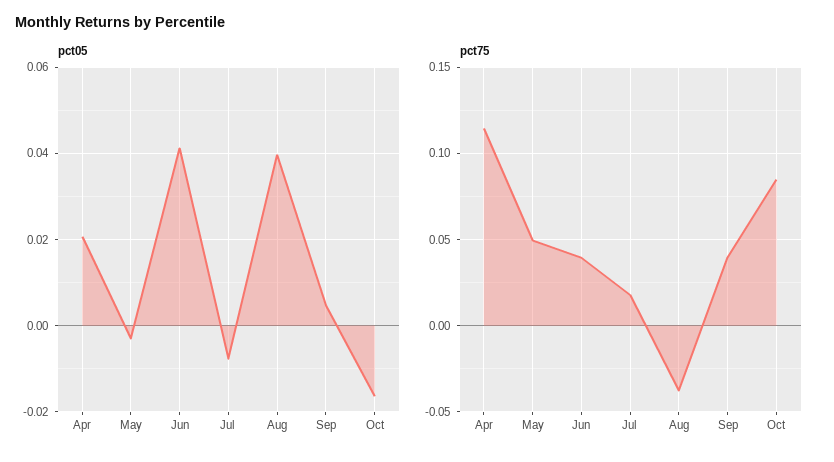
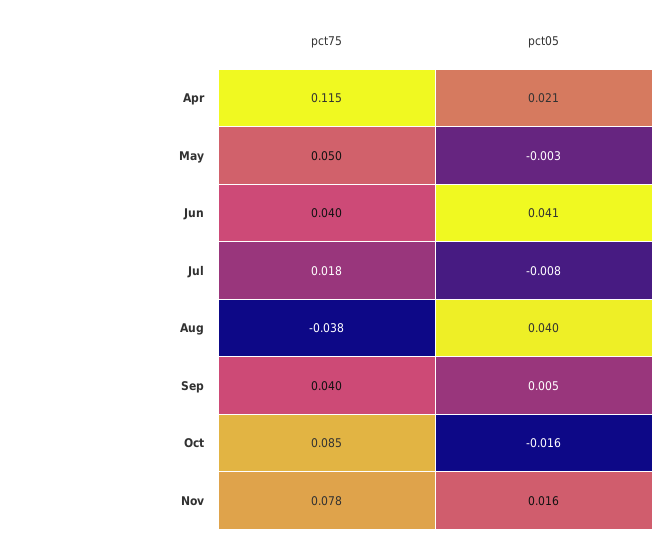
pct75, Nov: none -> 0.078
pct05, Nov: none -> 0.016

